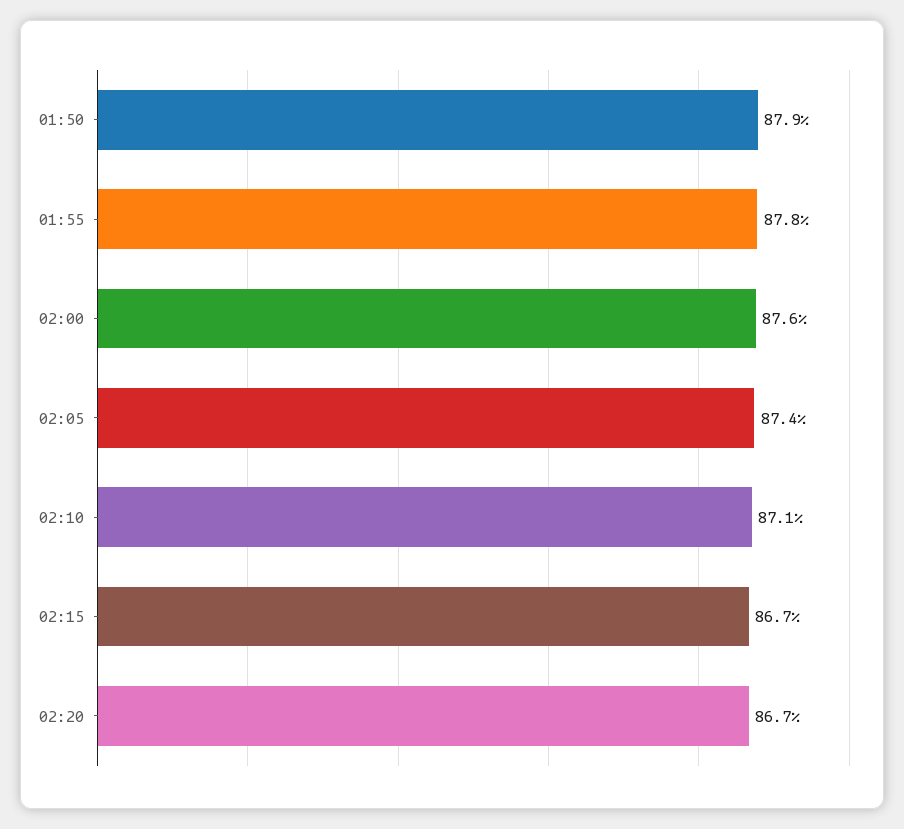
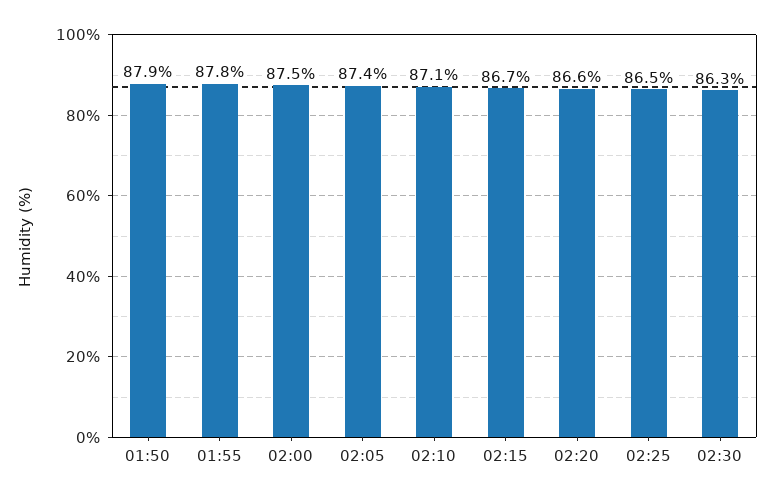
02:00: 87.6 -> 87.5
02:20: 86.7 -> 86.6
02:25: none -> 86.5
02:30: none -> 86.3

